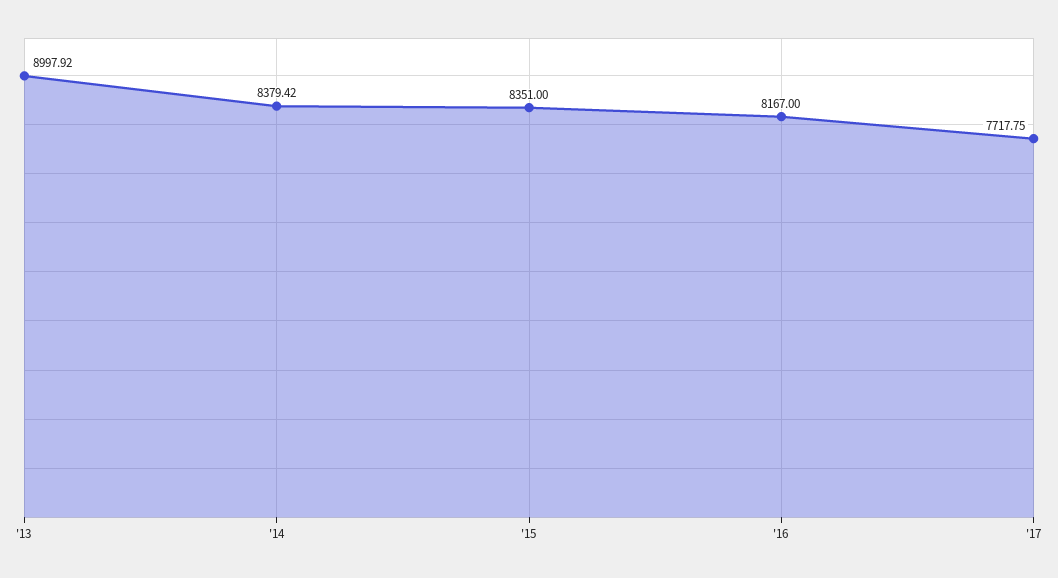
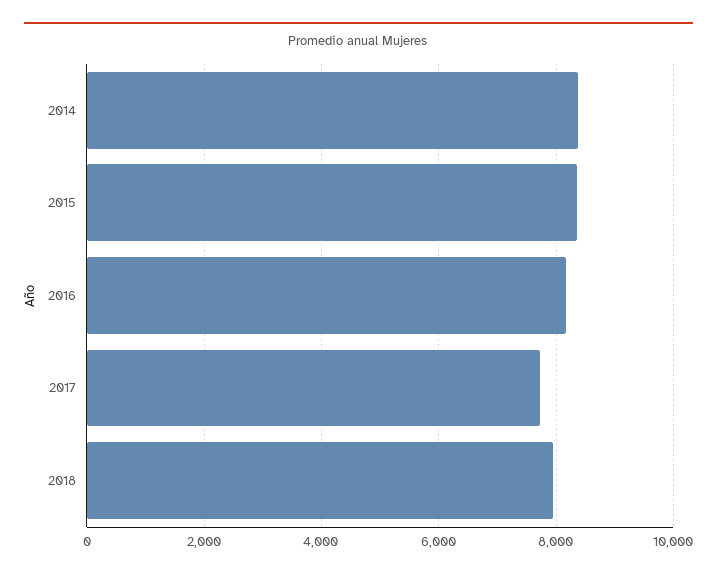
'13: 8997.92 -> none
2018: none -> 8000

